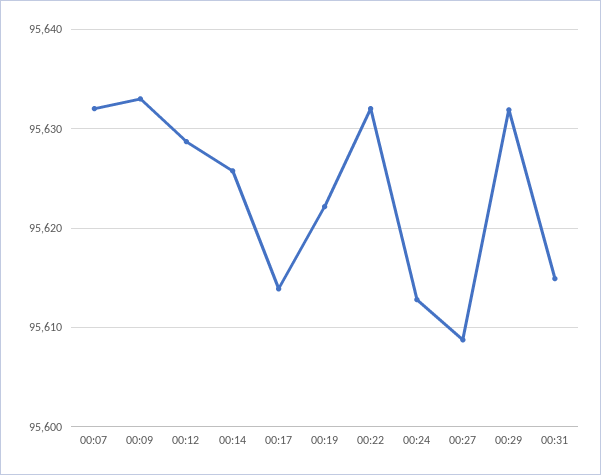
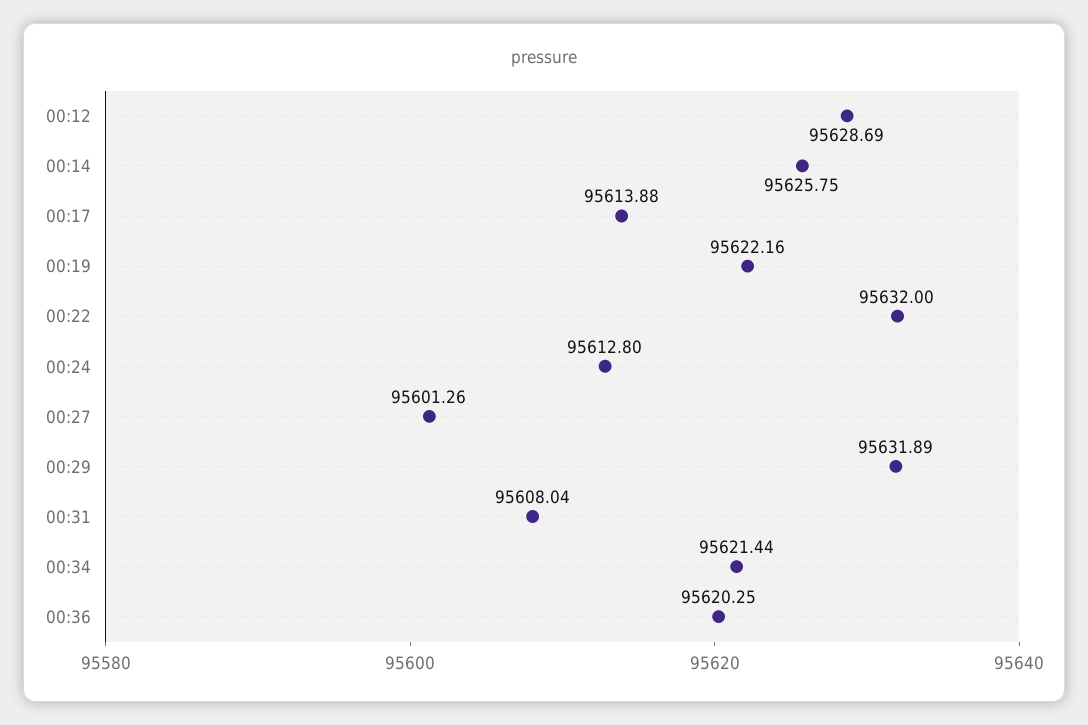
00:07: 95632 -> none
00:09: 95633 -> none
00:27: 95609 -> 95601.26
00:31: 95615 -> 95608.04
00:34: none -> 95621.44
00:36: none -> 95620.25

